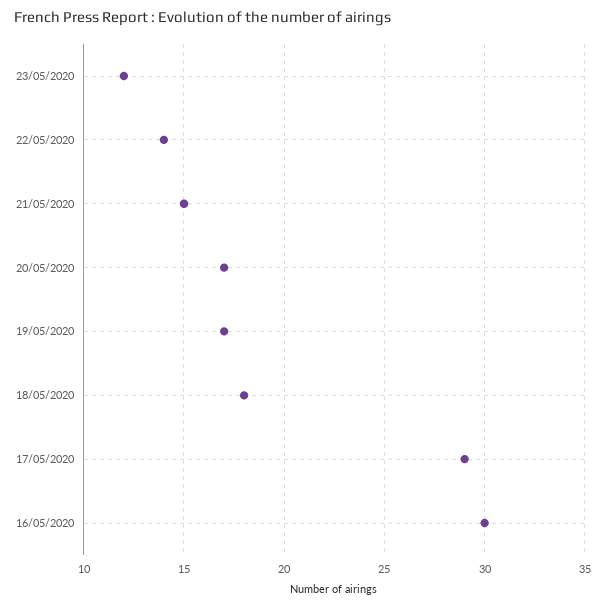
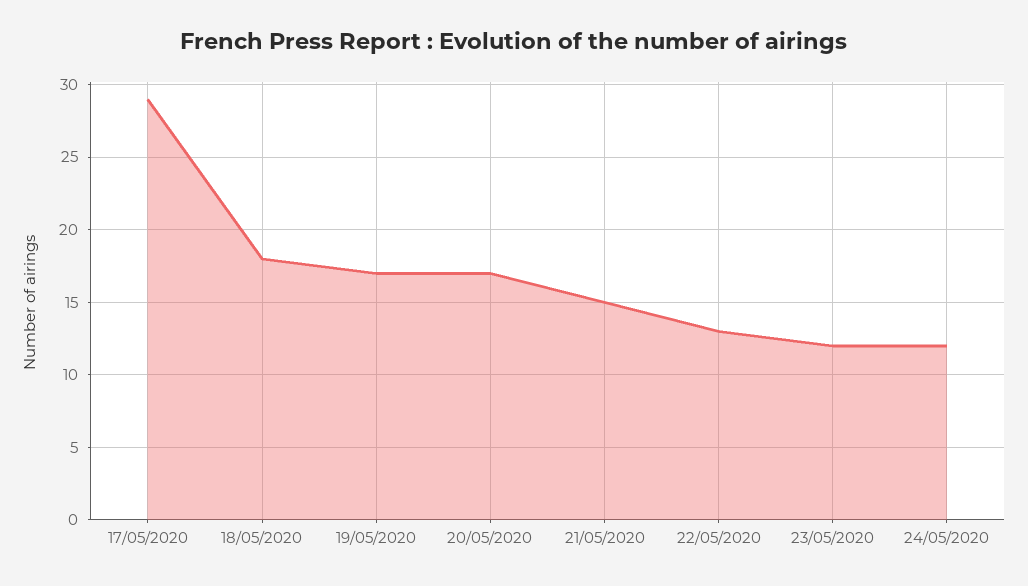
22/05/2020: 14 -> 13
16/05/2020: 30 -> none
24/05/2020: none -> 12

